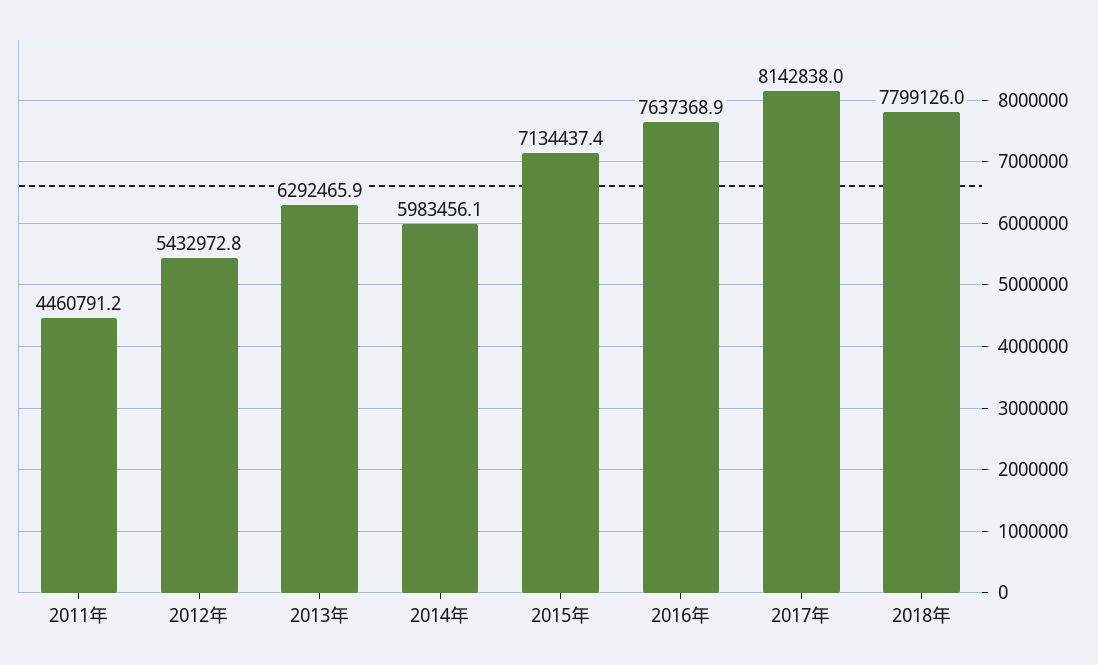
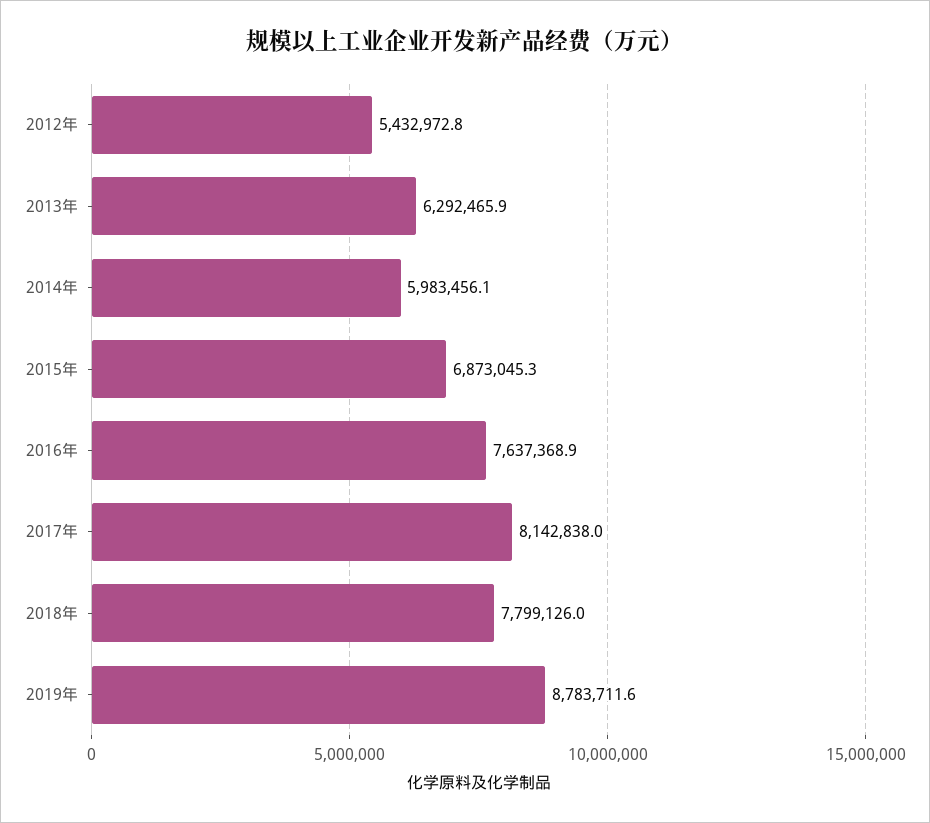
2011年: 4460791.2 -> none
2015年: 7134437.4 -> 6873045.3
2019年: none -> 8783711.6

